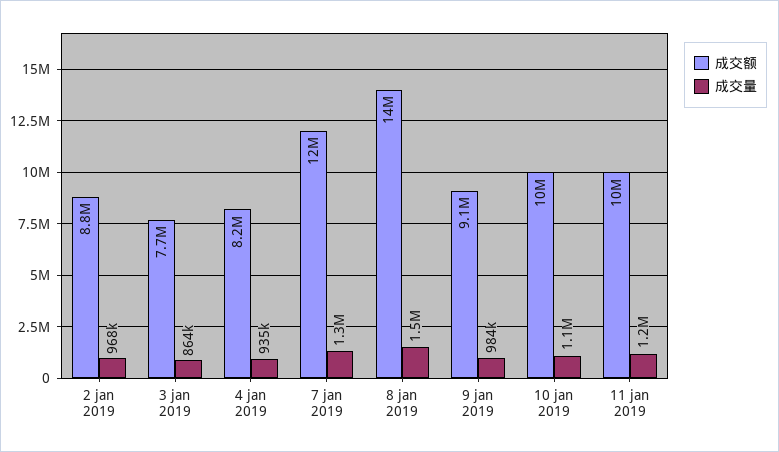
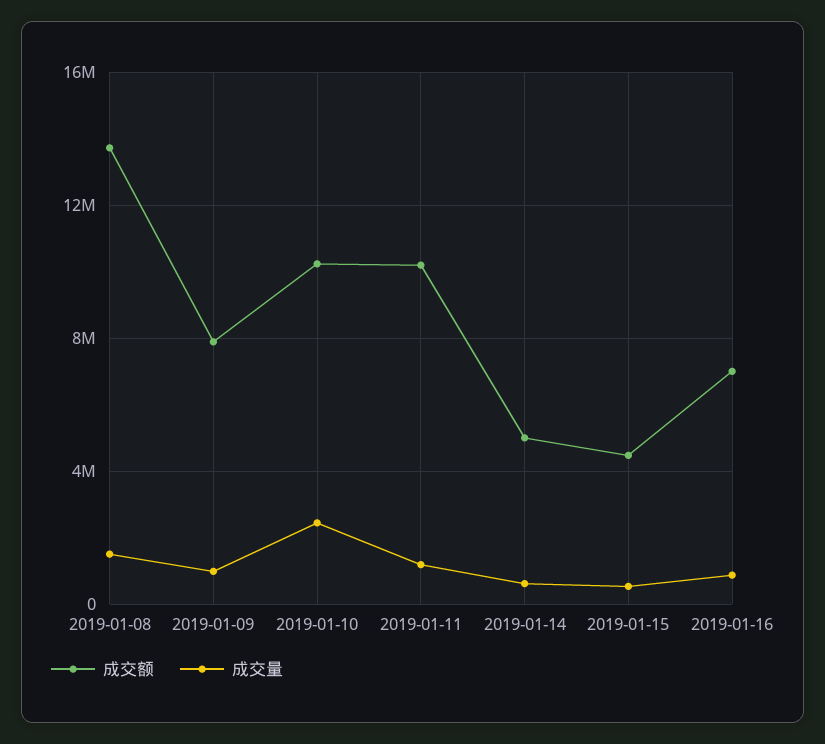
成交额, 2 jan 2019: 8800000 -> none
成交量, 2 jan 2019: 968000 -> none
成交额, 3 jan 2019: 7700000 -> none
成交量, 3 jan 2019: 864000 -> none
成交额, 4 jan 2019: 8200000 -> none
成交量, 4 jan 2019: 935000 -> none
成交额, 7 jan 2019: 12000000 -> none
成交量, 7 jan 2019: 1300000 -> none
成交额, 9 jan 2019: 9100000 -> 8000000
成交量, 10 jan 2019: 1100000 -> 2500000
成交额, 2019-01-14: none -> 5000000
成交量, 2019-01-14: none -> 500000
成交额, 2019-01-15: none -> 4500000
成交量, 2019-01-15: none -> 500000
成交额, 2019-01-16: none -> 7000000
成交量, 2019-01-16: none -> 1000000

